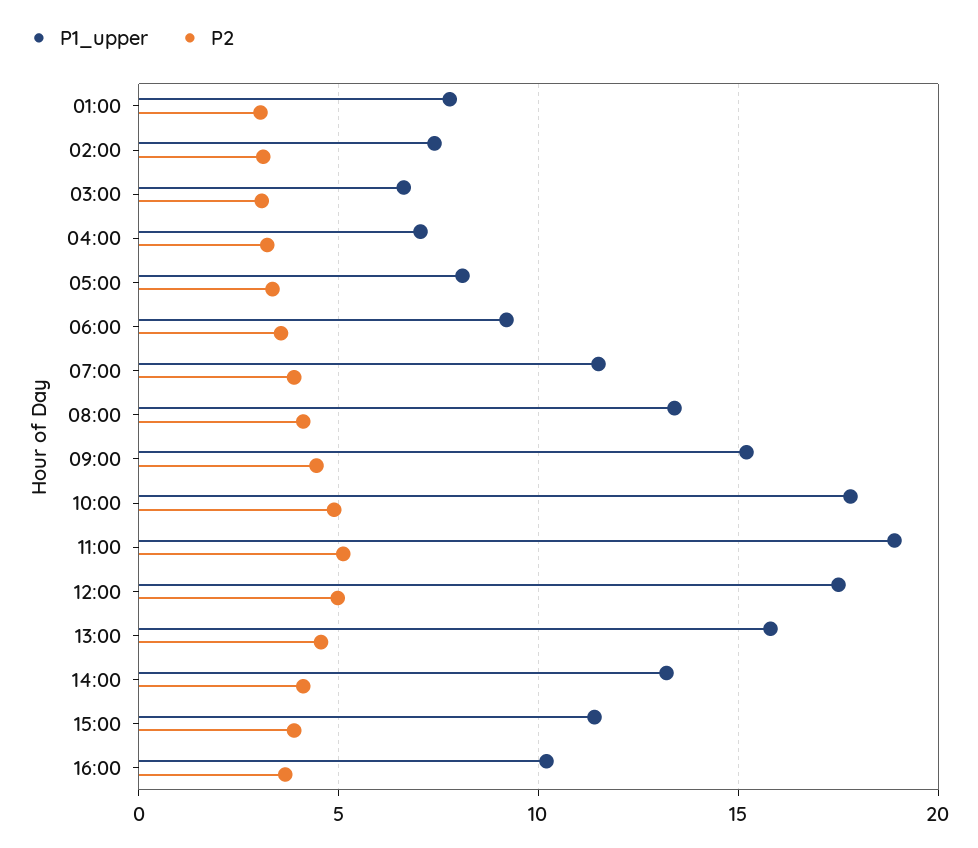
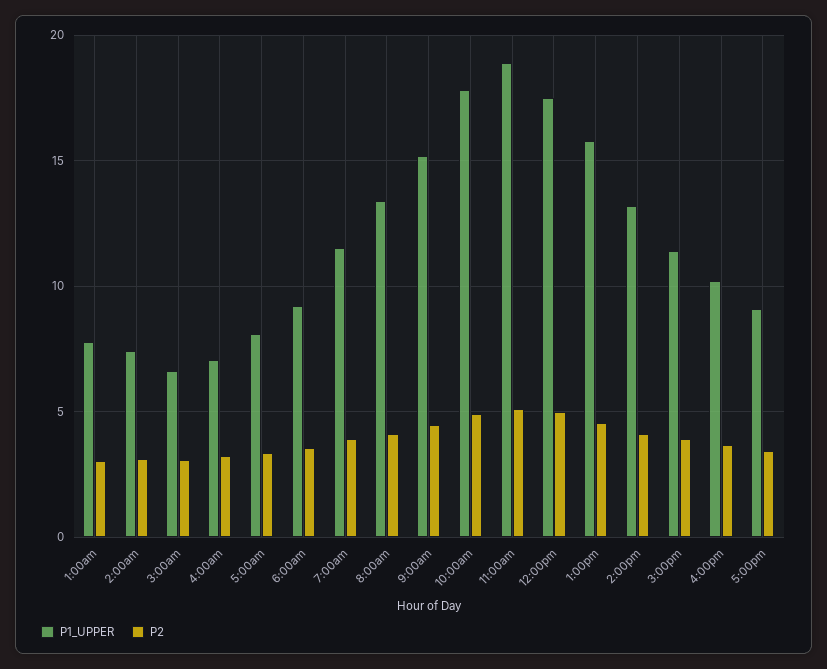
P1_upper, 5:00pm: none -> 9
P2, 5:00pm: none -> 3.5

